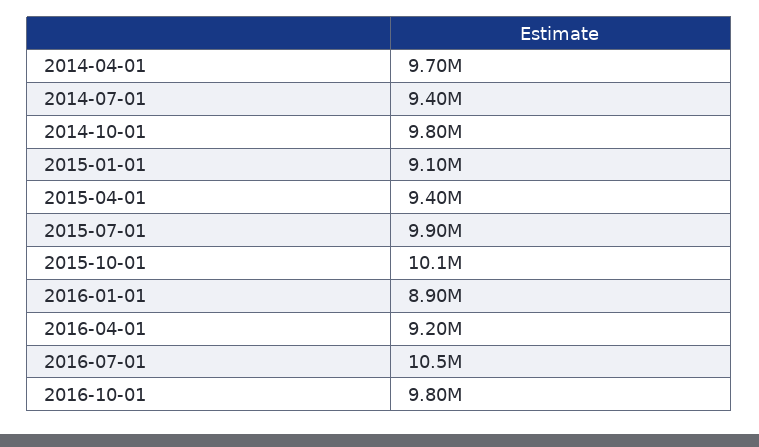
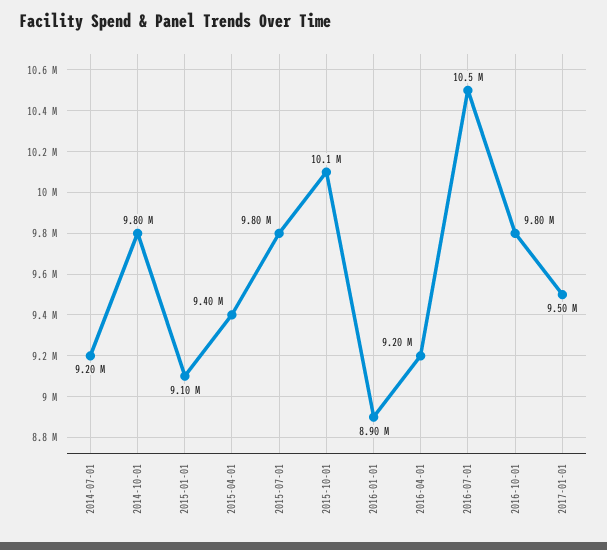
2014-04-01: 9700000 -> none
2014-07-01: 9400000 -> 9200000
2015-07-01: 9900000 -> 9800000
2017-01-01: none -> 9500000

